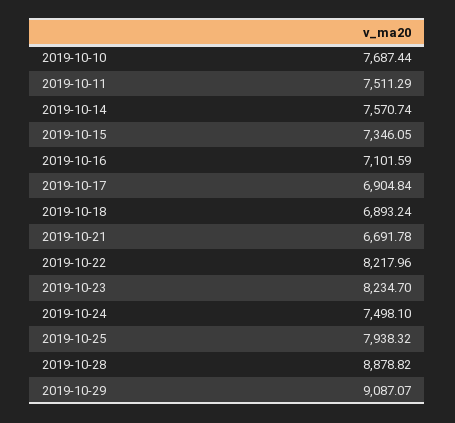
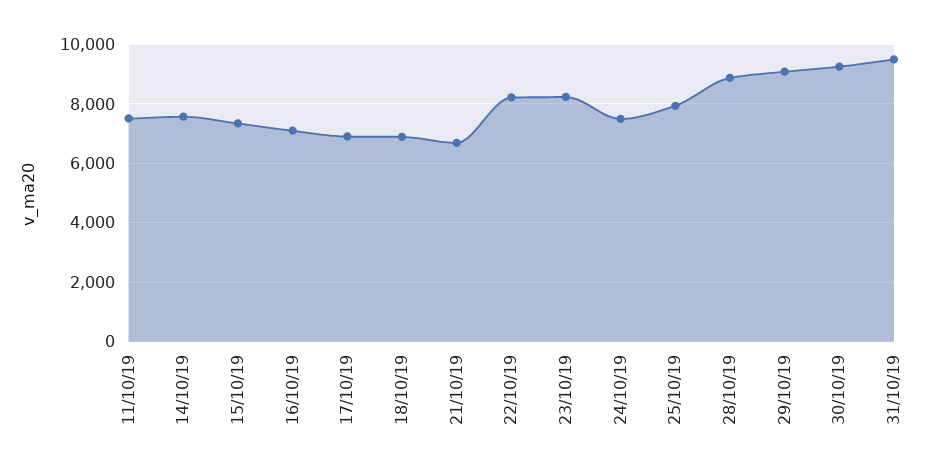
2019-10-10: 7687.44 -> none
30/10/19: none -> 9250
31/10/19: none -> 9500

